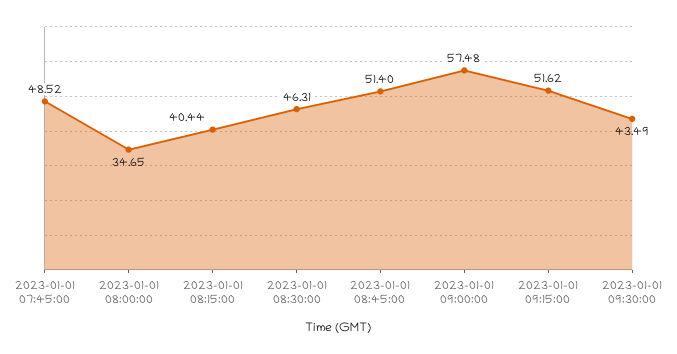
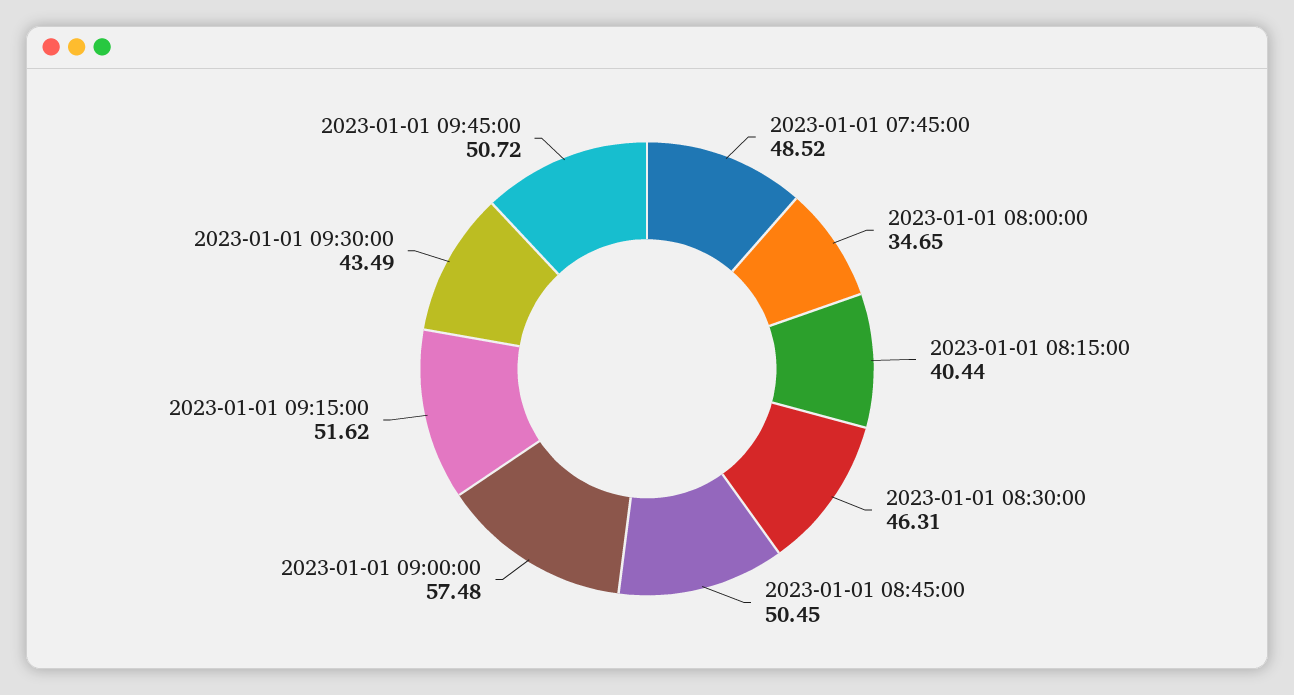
2023-01-01 08:45:00: 51.4 -> 50.45
2023-01-01 09:45:00: none -> 50.72

